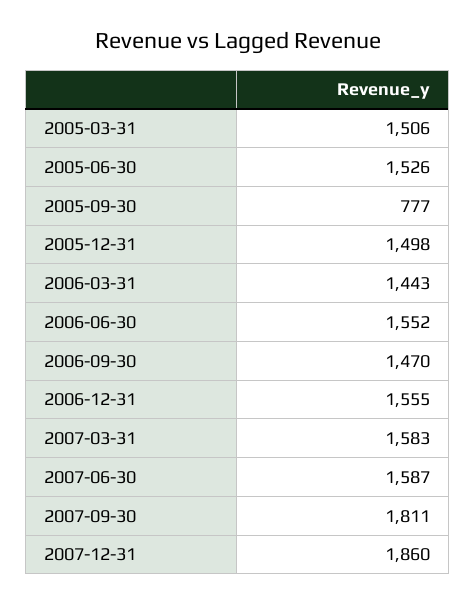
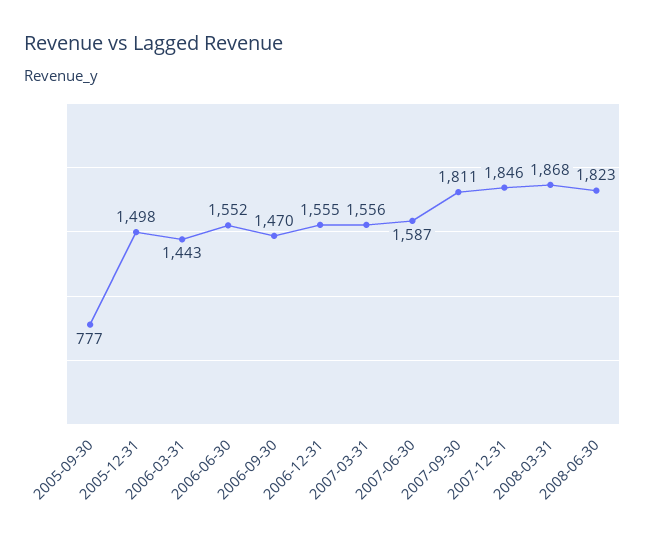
2005-03-31: 1506 -> none
2005-06-30: 1526 -> none
2007-03-31: 1583 -> 1556
2007-12-31: 1860 -> 1846
2008-03-31: none -> 1868
2008-06-30: none -> 1823

